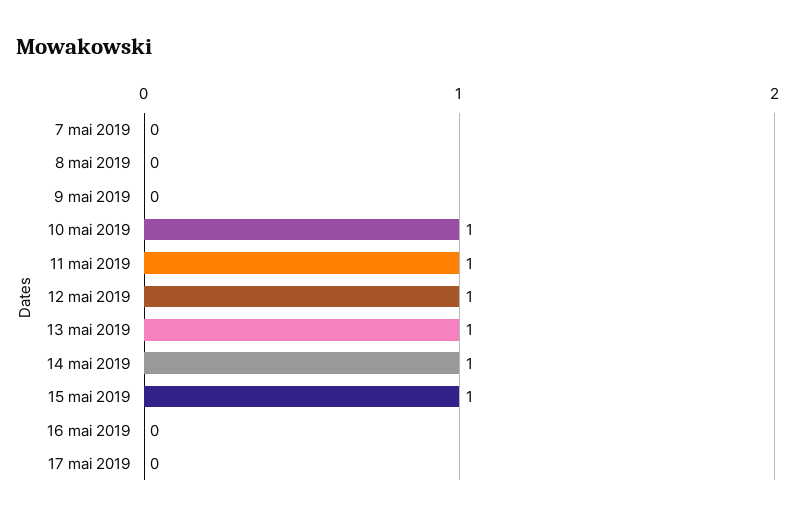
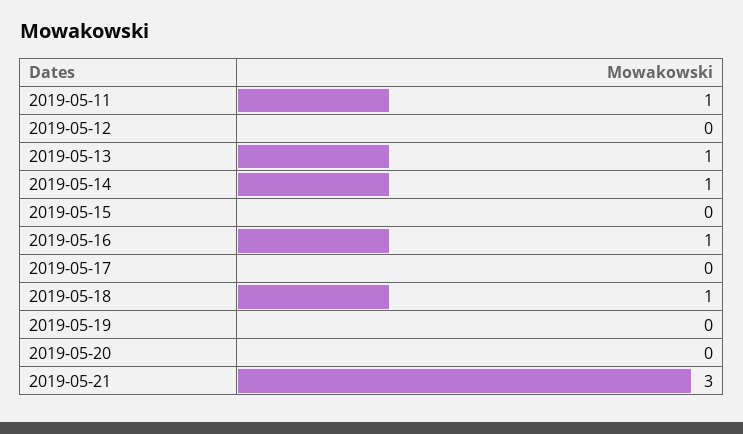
7 mai 2019: 0 -> none
8 mai 2019: 0 -> none
9 mai 2019: 0 -> none
10 mai 2019: 1 -> none
12 mai 2019: 1 -> 0
15 mai 2019: 1 -> 0
16 mai 2019: 0 -> 1
2019-05-18: none -> 1
2019-05-19: none -> 0
2019-05-20: none -> 0
2019-05-21: none -> 3

